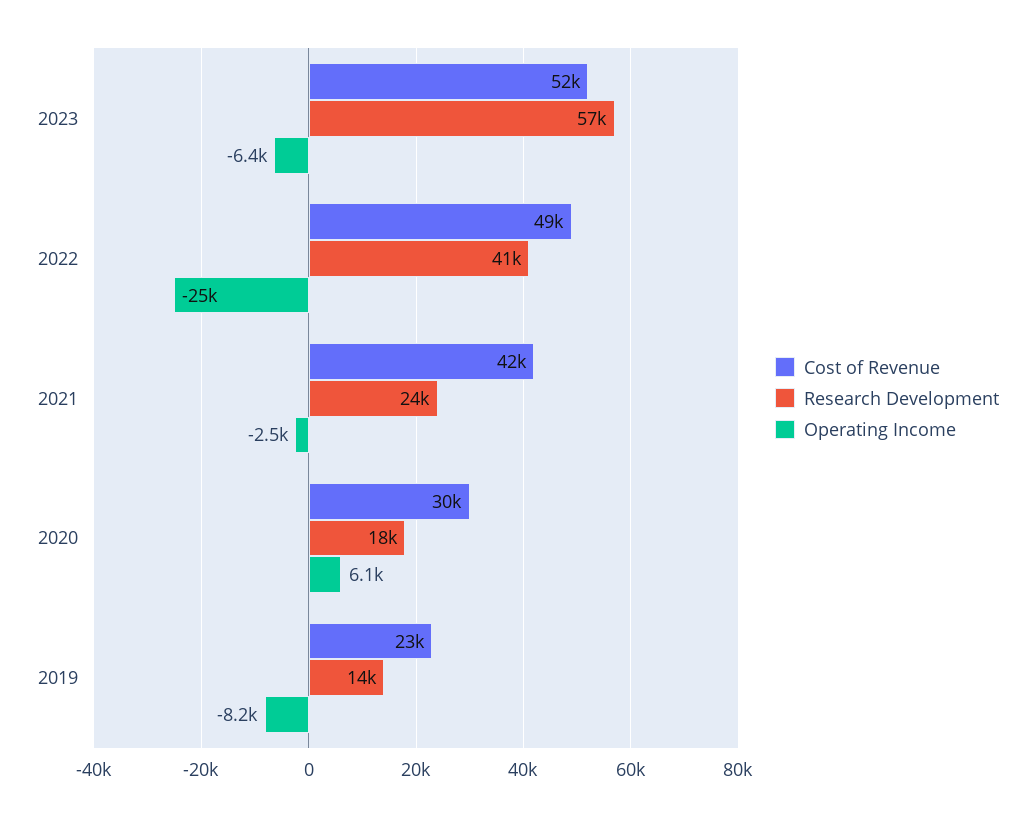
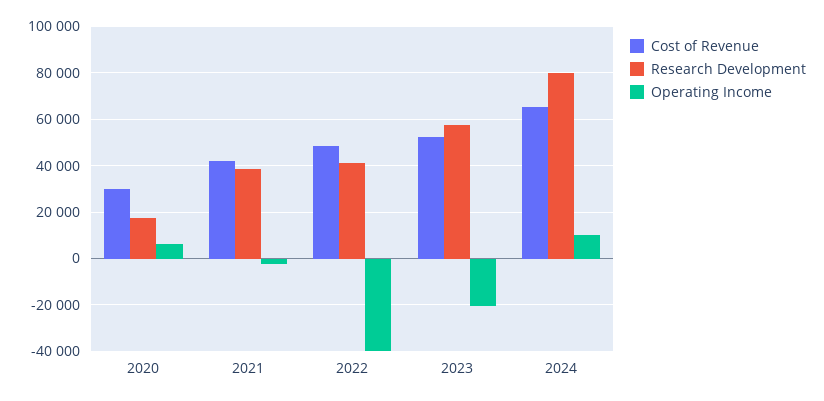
Operating Income, 2023: -6400 -> -20000
Operating Income, 2022: -25000 -> -40000
Research Development, 2021: 24000 -> 40000
Cost of Revenue, 2019: 23000 -> none
Research Development, 2019: 14000 -> none
Operating Income, 2019: -8200 -> none
Cost of Revenue, 2024: none -> 65000
Research Development, 2024: none -> 80000
Operating Income, 2024: none -> 10000

